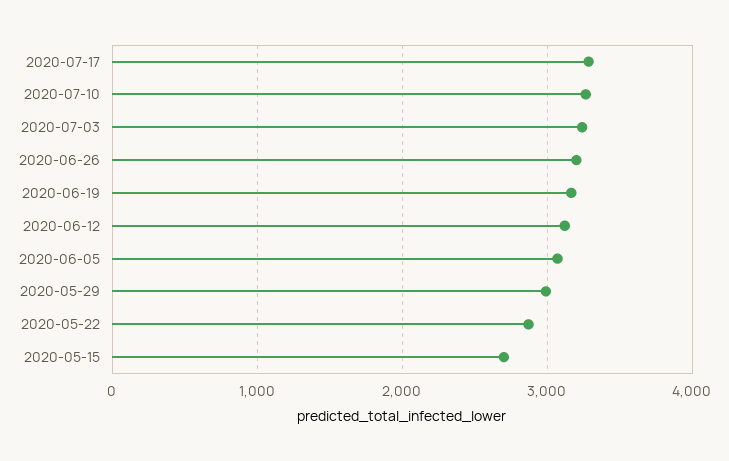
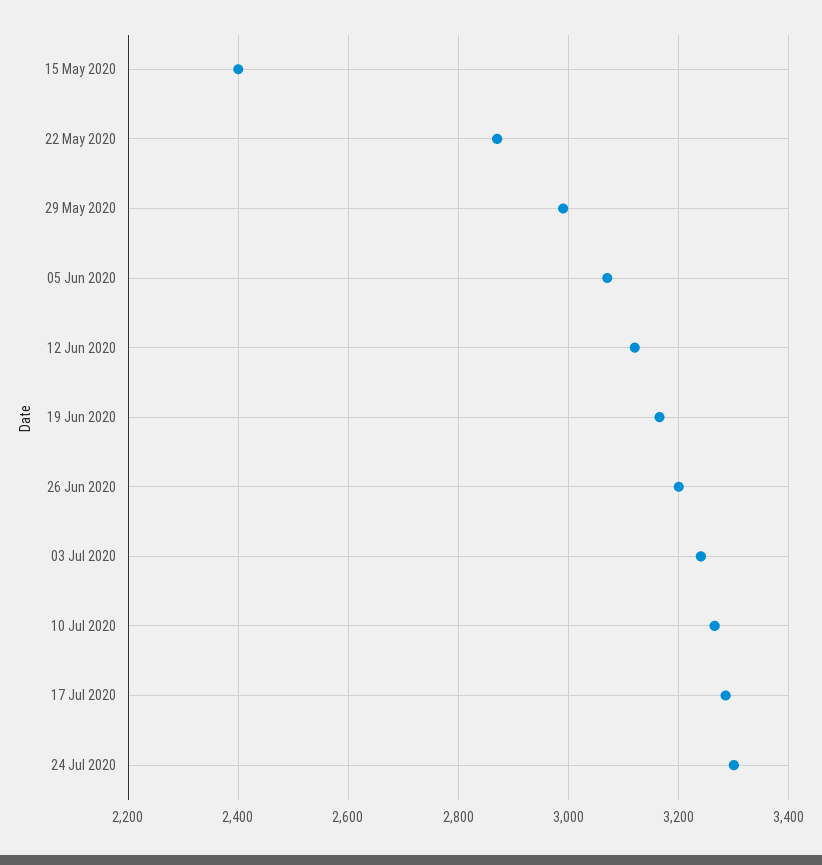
2020-05-15: 2700 -> 2400
24 Jul 2020: none -> 3300

